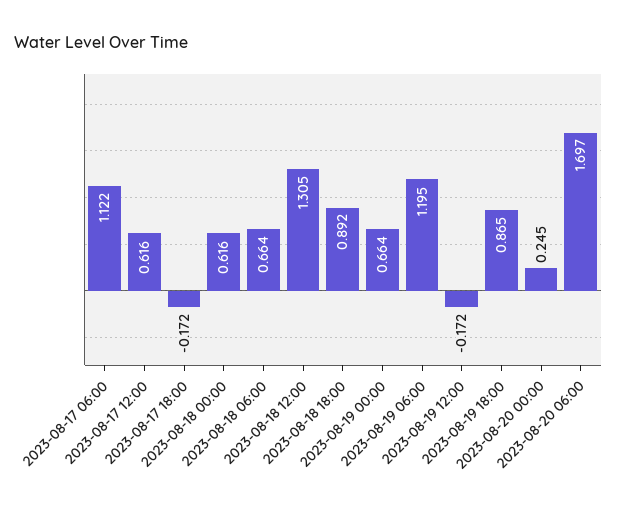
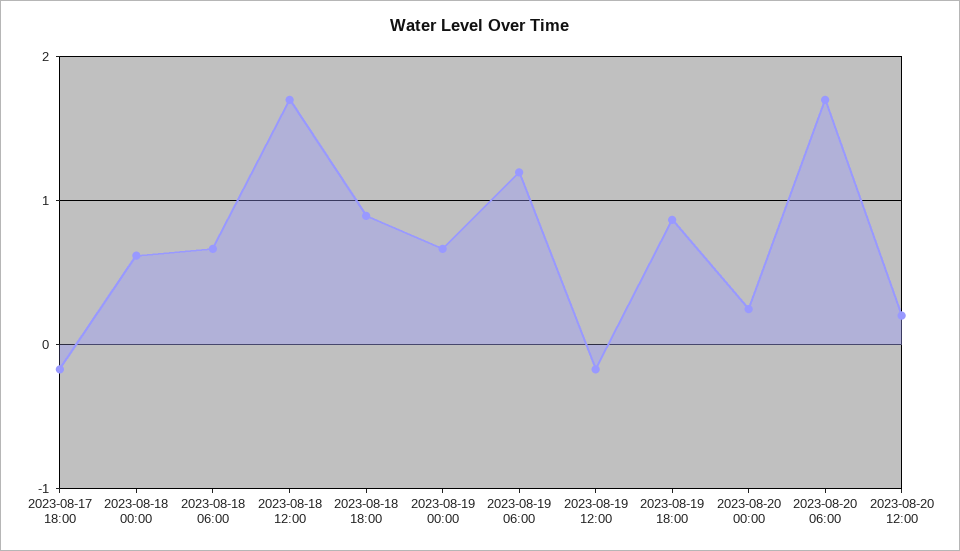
2023-08-17 06:00: 1.122 -> none
2023-08-17 12:00: 0.616 -> none
2023-08-18 12:00: 1.305 -> 1.7
2023-08-20 12:00: none -> 0.2

